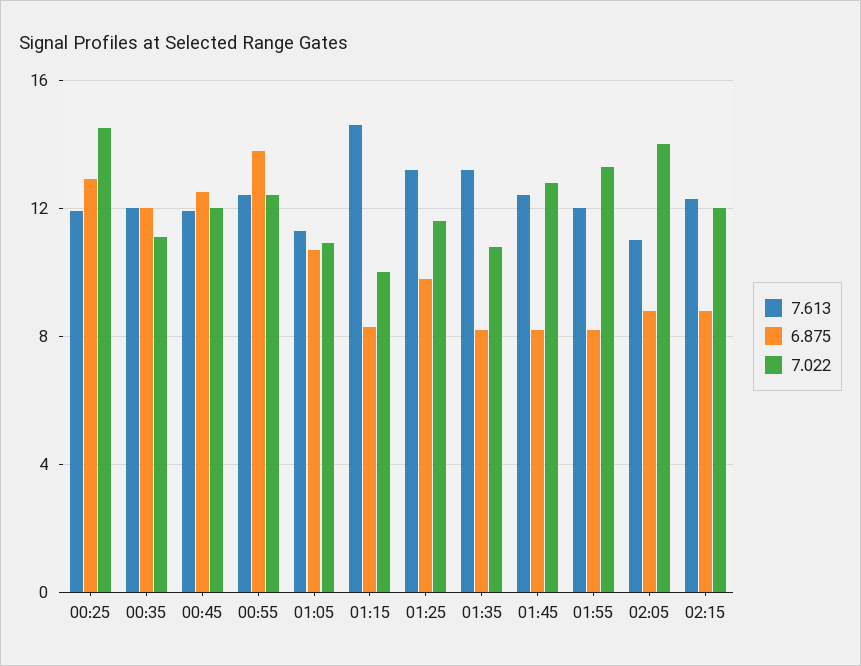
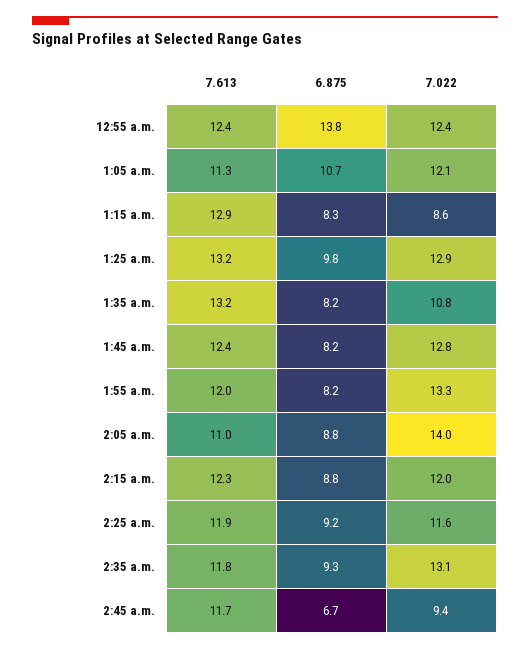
7.613, 00:25: 12 -> none
6.875, 00:25: 13 -> none
7.022, 00:25: 14.5 -> none
7.613, 00:35: 12 -> none
6.875, 00:35: 12 -> none
7.022, 00:35: 11 -> none
7.613, 00:45: 12 -> none
6.875, 00:45: 12.5 -> none
7.022, 00:45: 12 -> none
7.022, 01:05: 11 -> 12.1
7.613, 01:15: 14.5 -> 12.9
7.022, 01:15: 10 -> 8.6
7.022, 01:25: 11.5 -> 12.9
7.613, 2:25 a.m.: none -> 11.9
6.875, 2:25 a.m.: none -> 9.2
7.022, 2:25 a.m.: none -> 11.6
7.613, 2:35 a.m.: none -> 11.8
6.875, 2:35 a.m.: none -> 9.3
7.022, 2:35 a.m.: none -> 13.1
7.613, 2:45 a.m.: none -> 11.7
6.875, 2:45 a.m.: none -> 6.7
7.022, 2:45 a.m.: none -> 9.4

